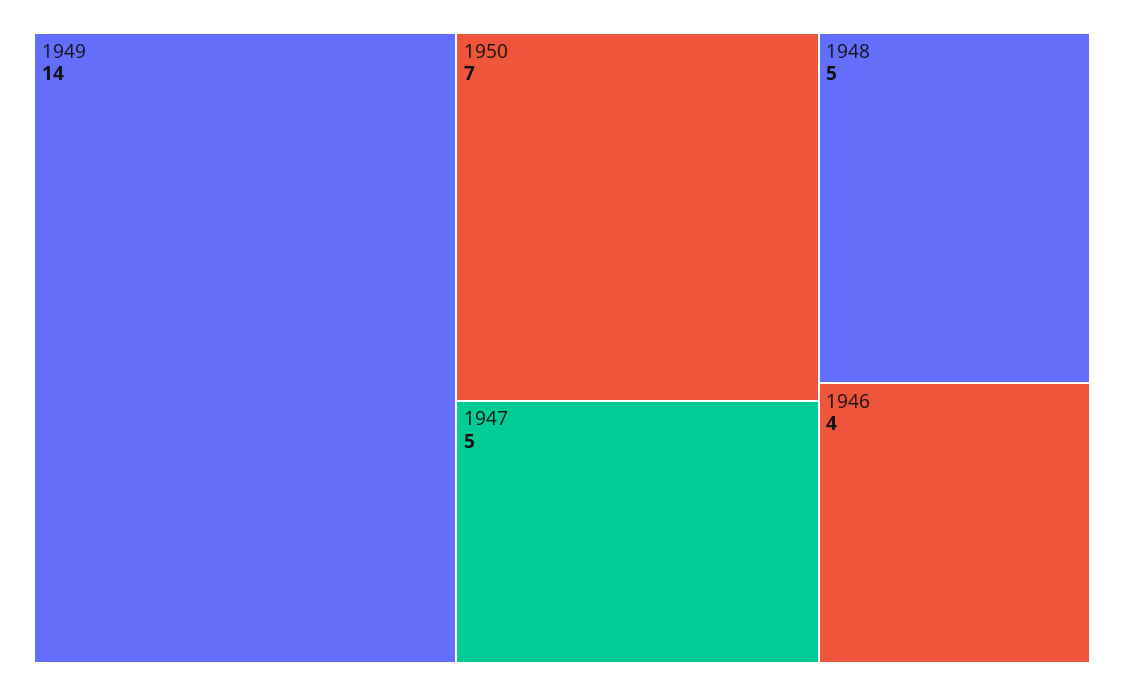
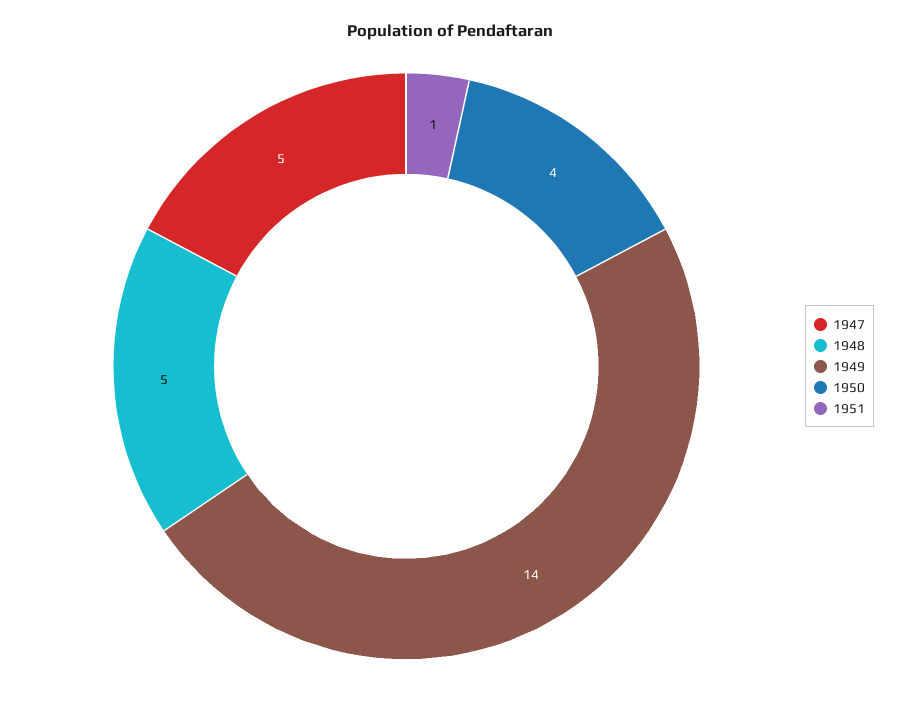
1950: 7 -> 4
1946: 4 -> none
1951: none -> 1

